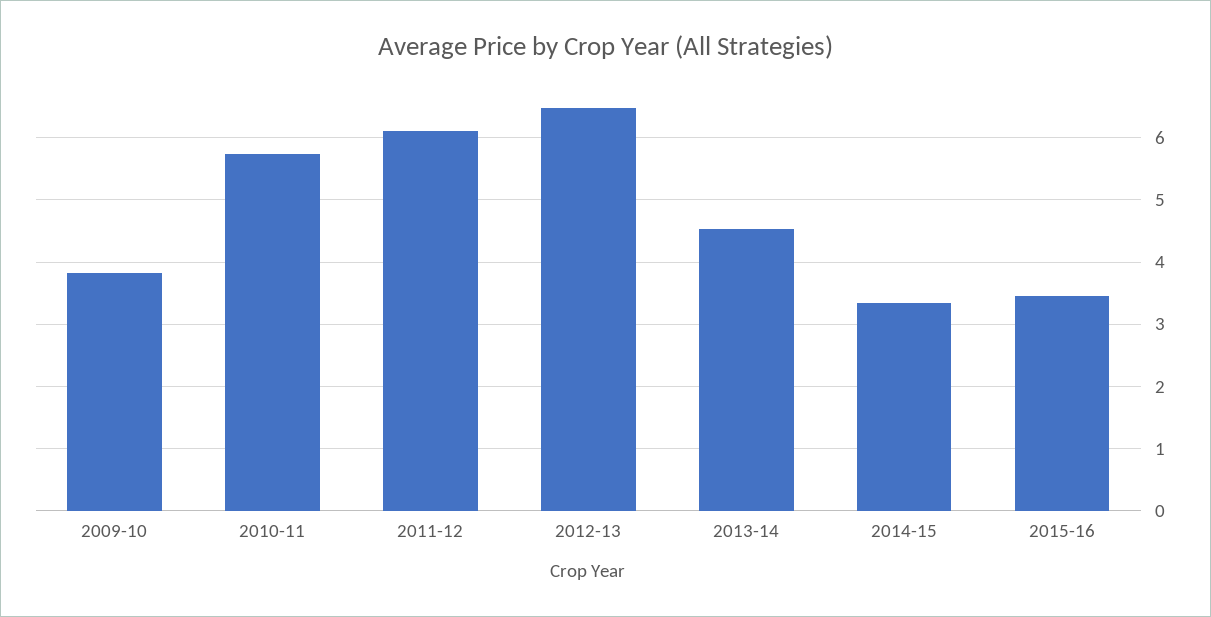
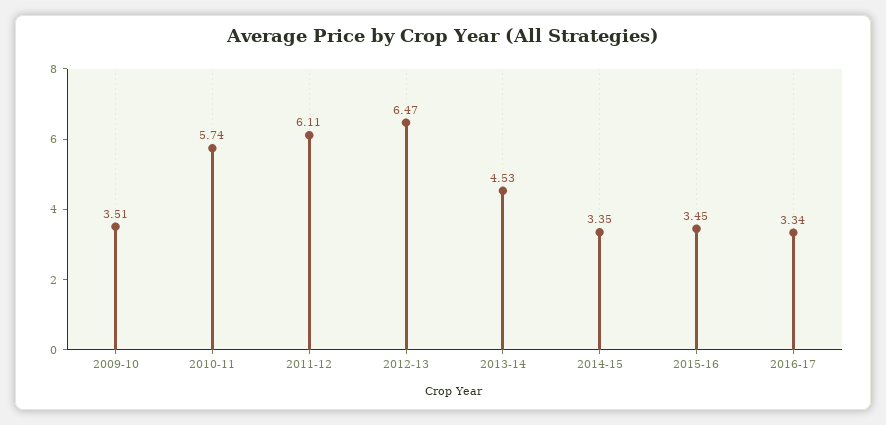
2009-10: 3.8 -> 3.51
2016-17: none -> 3.34

